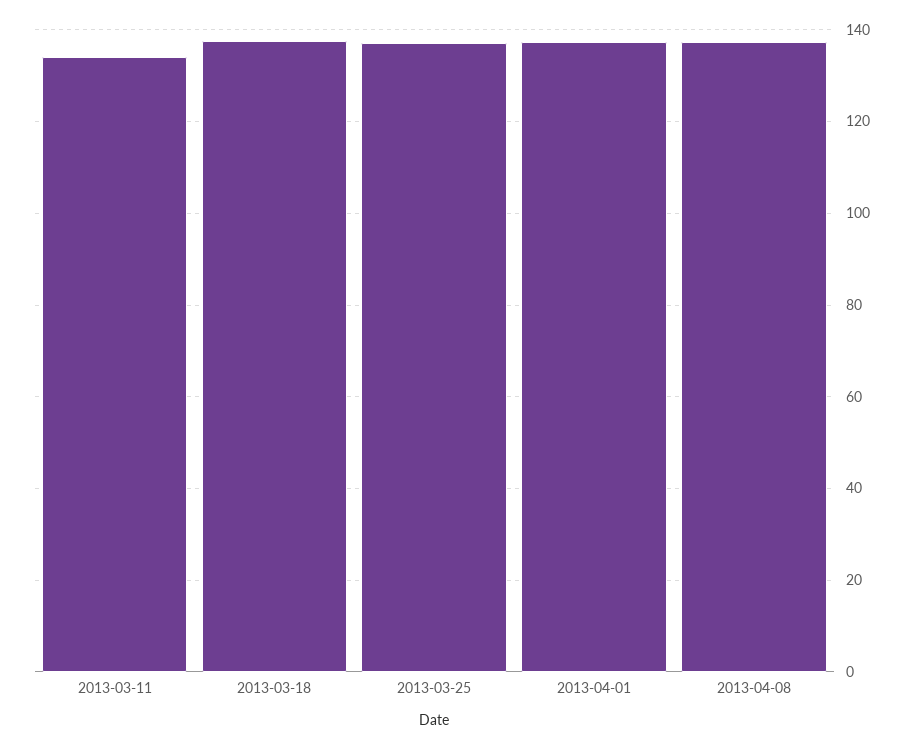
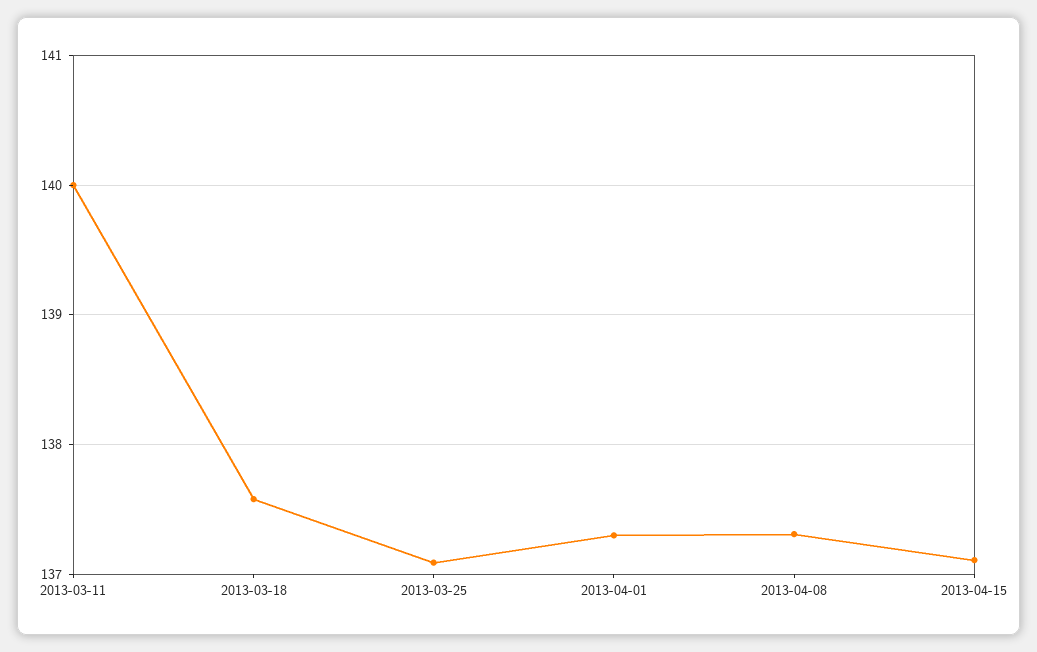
2013-03-11: 134 -> 140
2013-04-15: none -> 137.1

